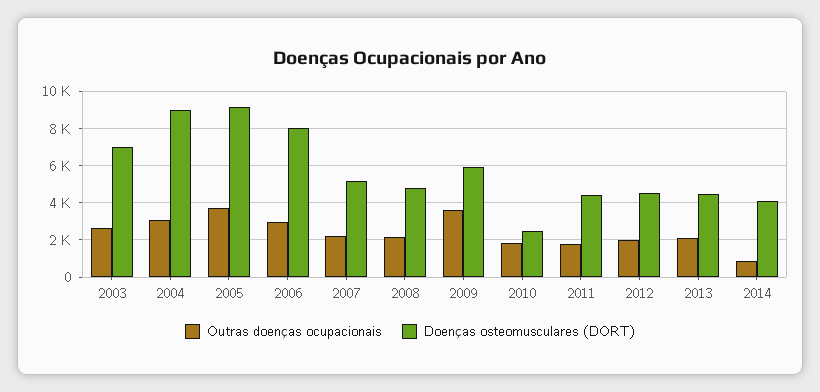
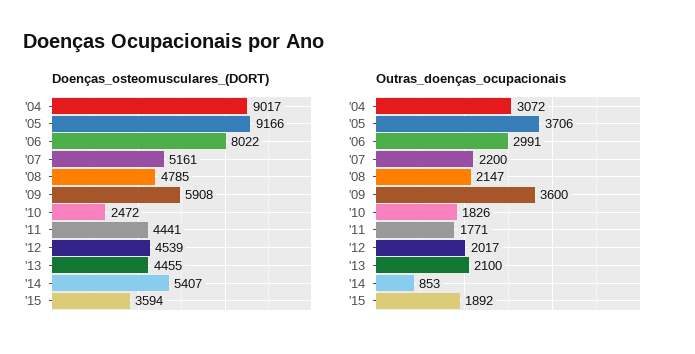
Outras doenças ocupacionais, 2003: 2500 -> none
Doenças osteomusculares (DORT), 2003: 7000 -> none
Doenças osteomusculares (DORT), 2014: 4000 -> 5407
Doenças osteomusculares (DORT), '15: none -> 3594
Outras doenças ocupacionais, '15: none -> 1892

